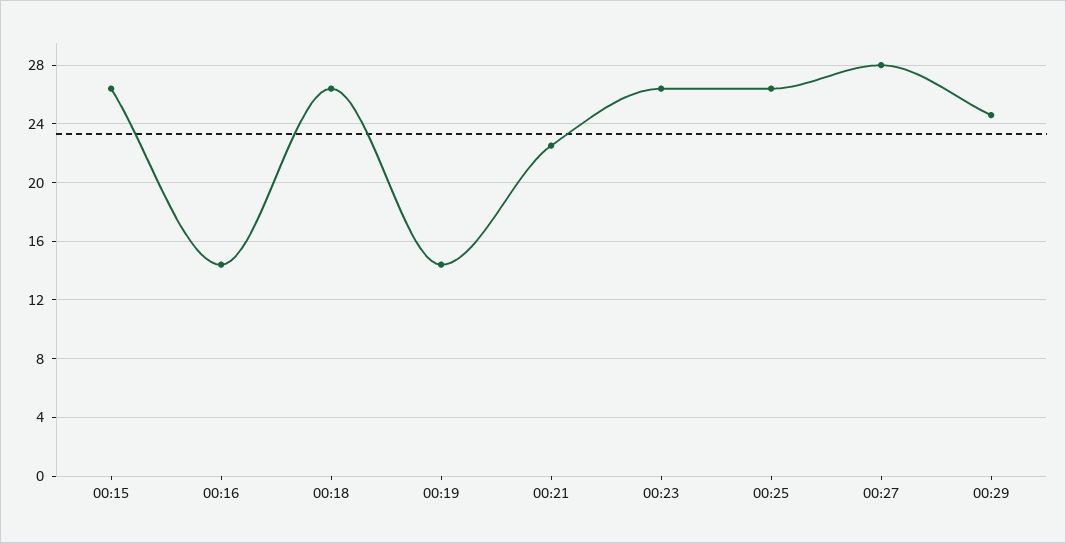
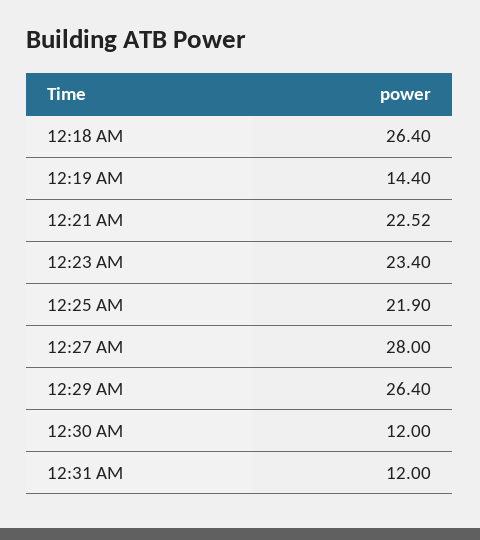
00:15: 26.5 -> none
00:16: 14.5 -> none
00:23: 26.5 -> 23.4
00:25: 26.5 -> 21.9
00:29: 24.5 -> 26.4
12:30 AM: none -> 12
12:31 AM: none -> 12

